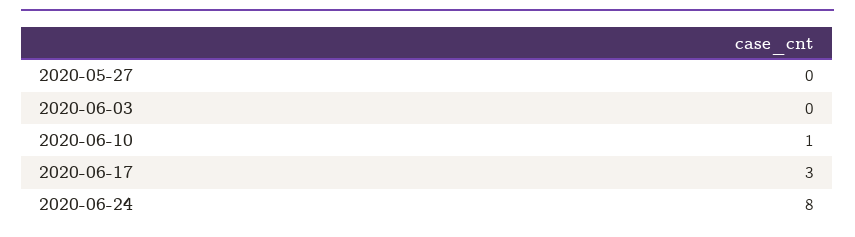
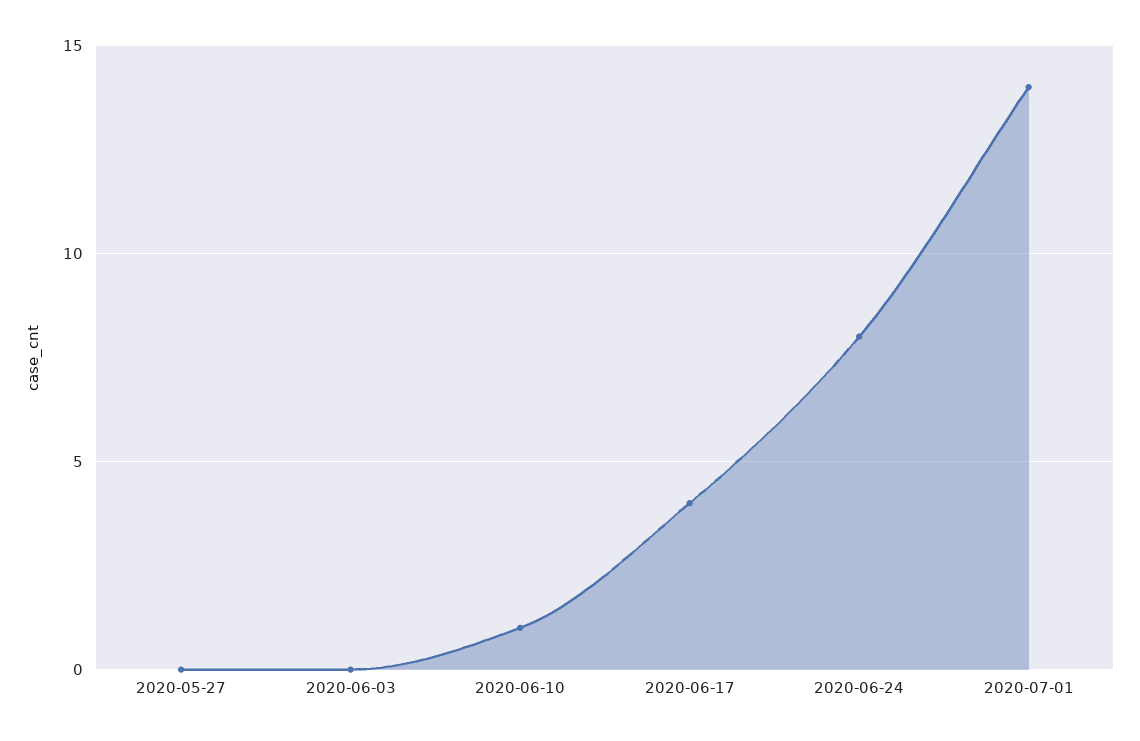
2020-06-17: 3 -> 4
2020-07-01: none -> 14

